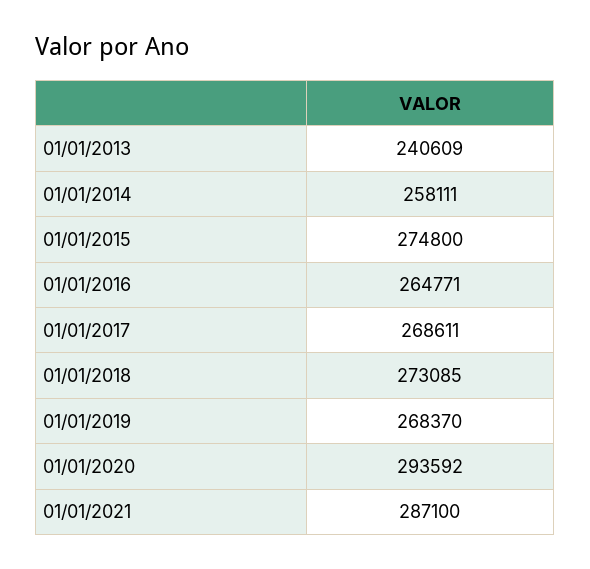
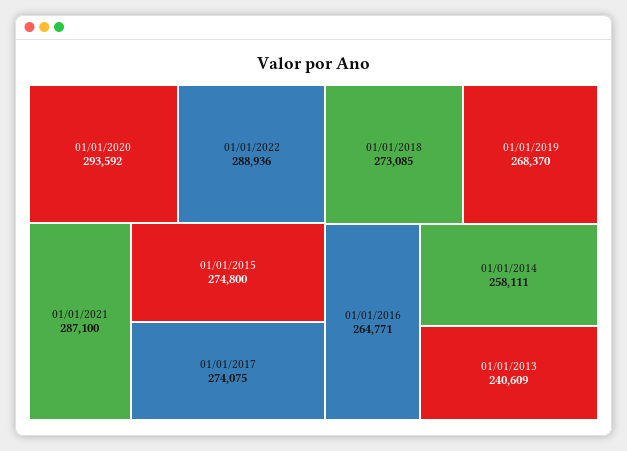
01/01/2017: 268611 -> 274075
01/01/2022: none -> 288936

